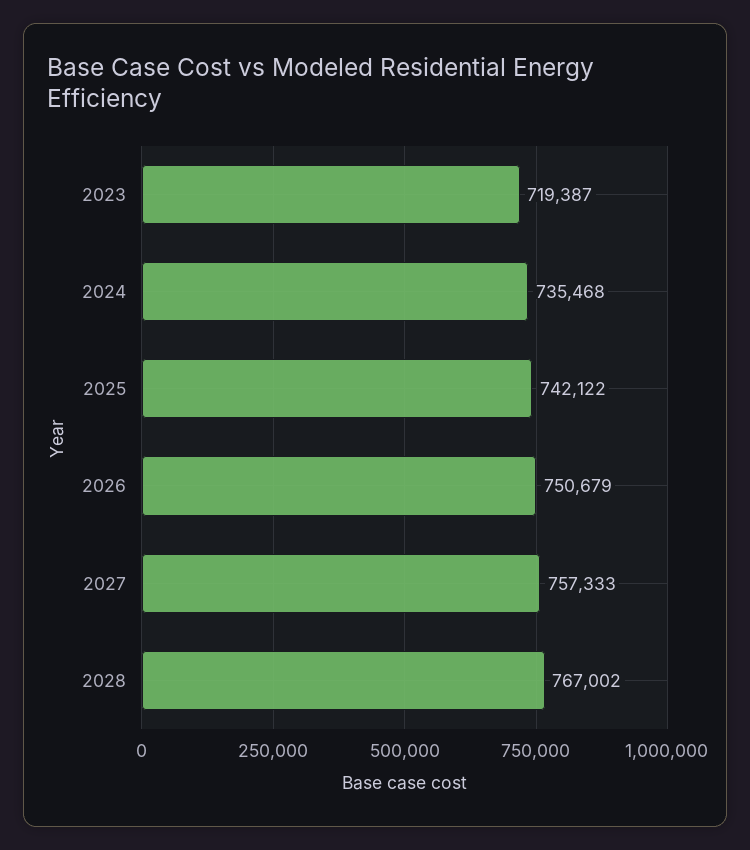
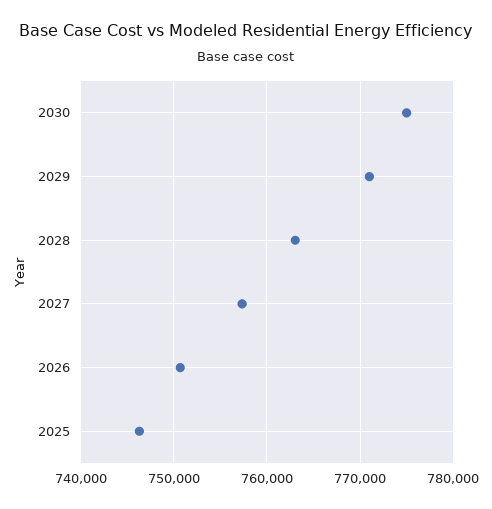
2023: 719387 -> none
2024: 735468 -> none
2025: 742122 -> 746000
2028: 767002 -> 763000
2030: none -> 775000
2029: none -> 771000

